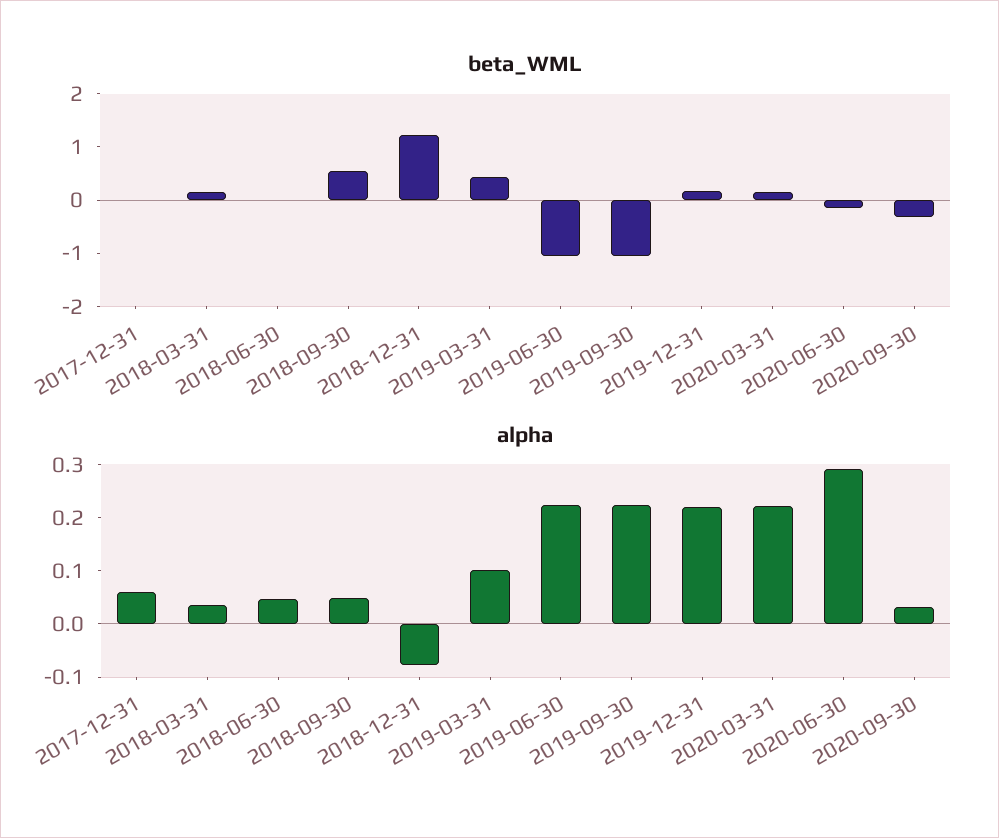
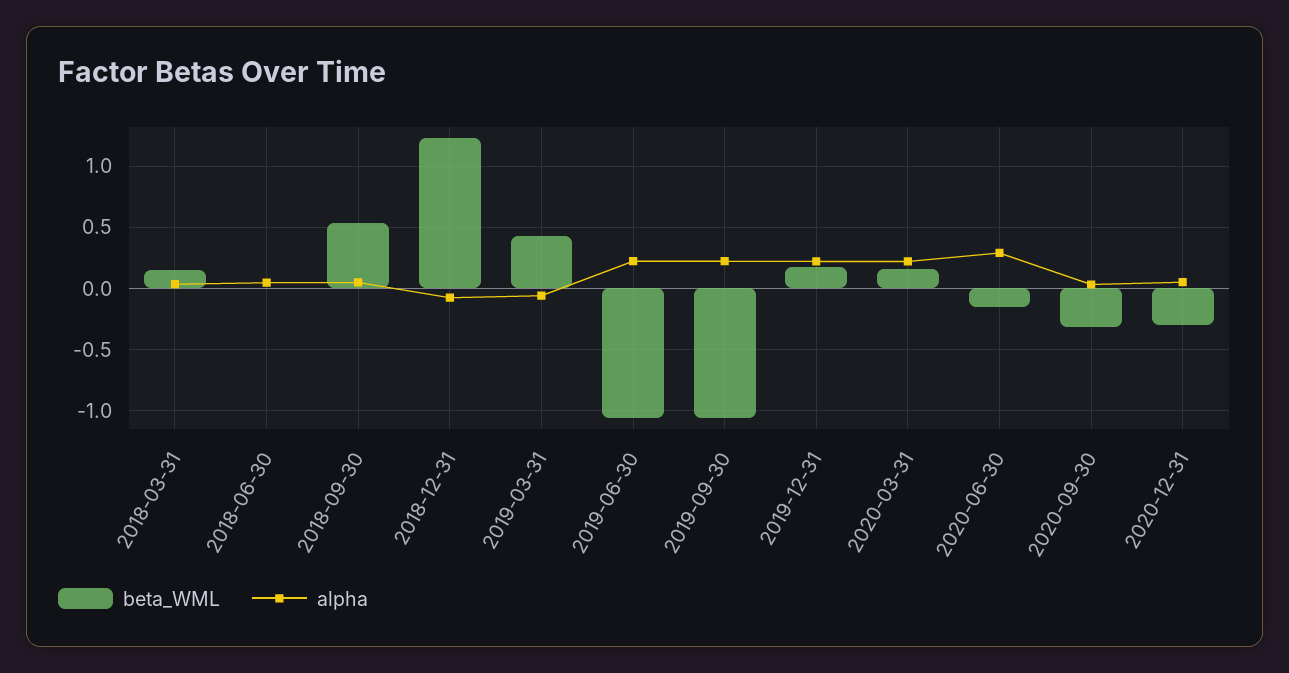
beta_WML, 2017-12-31: 0 -> none
alpha, 2017-12-31: 0.06 -> none
alpha, 2019-03-31: 0.1 -> -0.05
beta_WML, 2020-12-31: none -> -0.3
alpha, 2020-12-31: none -> 0.05

